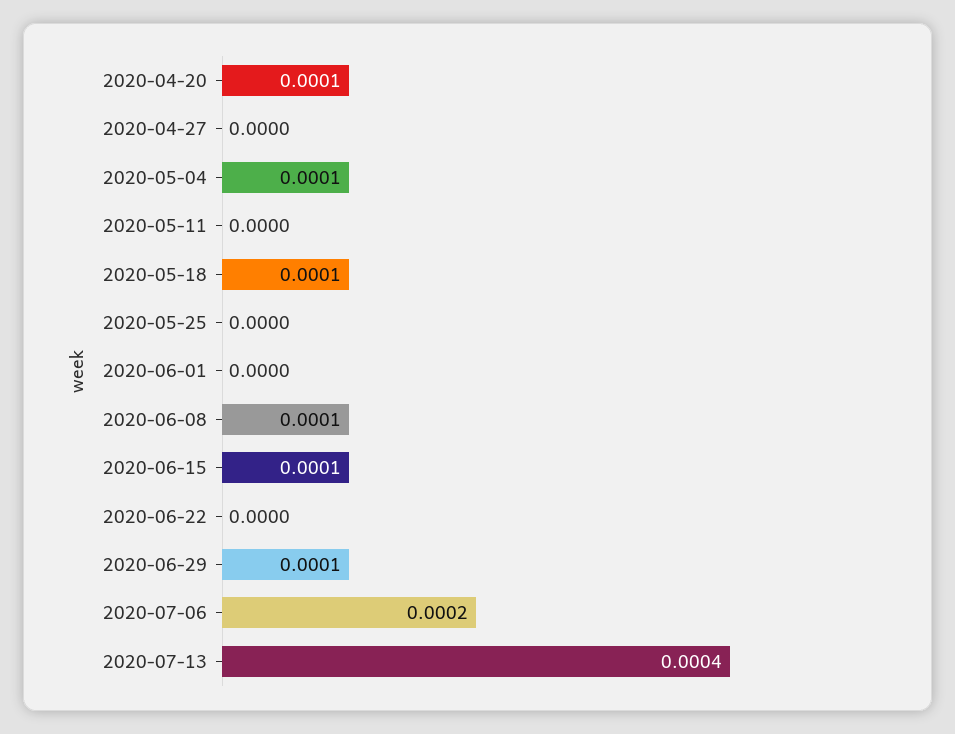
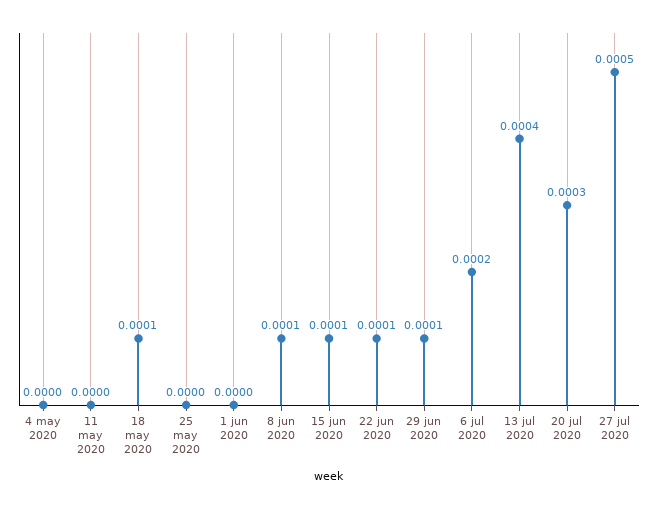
2020-04-20: 0.0001 -> none
2020-04-27: 0 -> none
2020-05-04: 0.0001 -> 0
2020-06-22: 0 -> 0.0001
20 jul 2020: none -> 0.0003
27 jul 2020: none -> 0.0005

